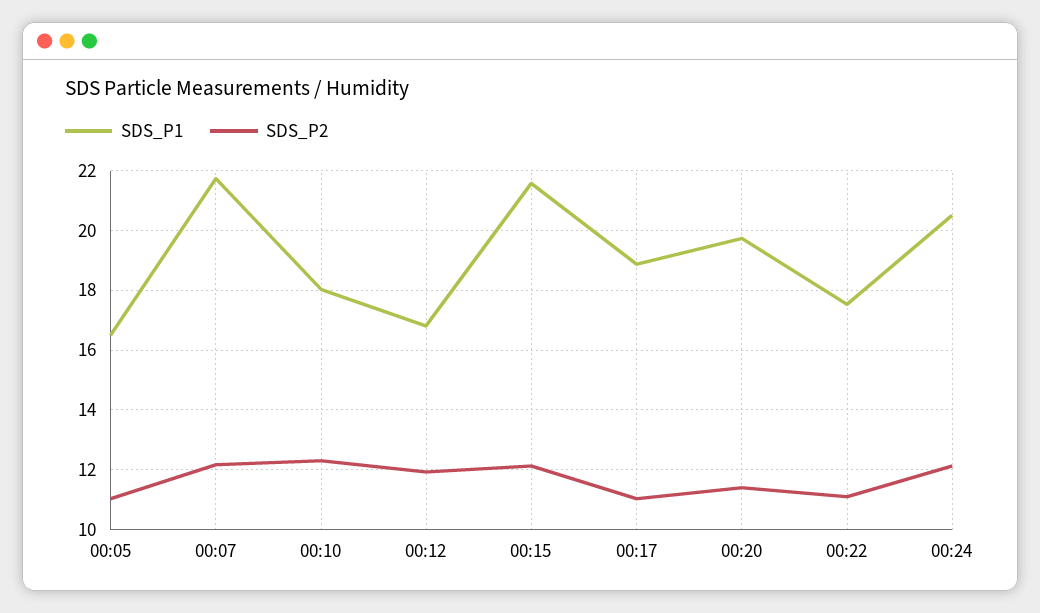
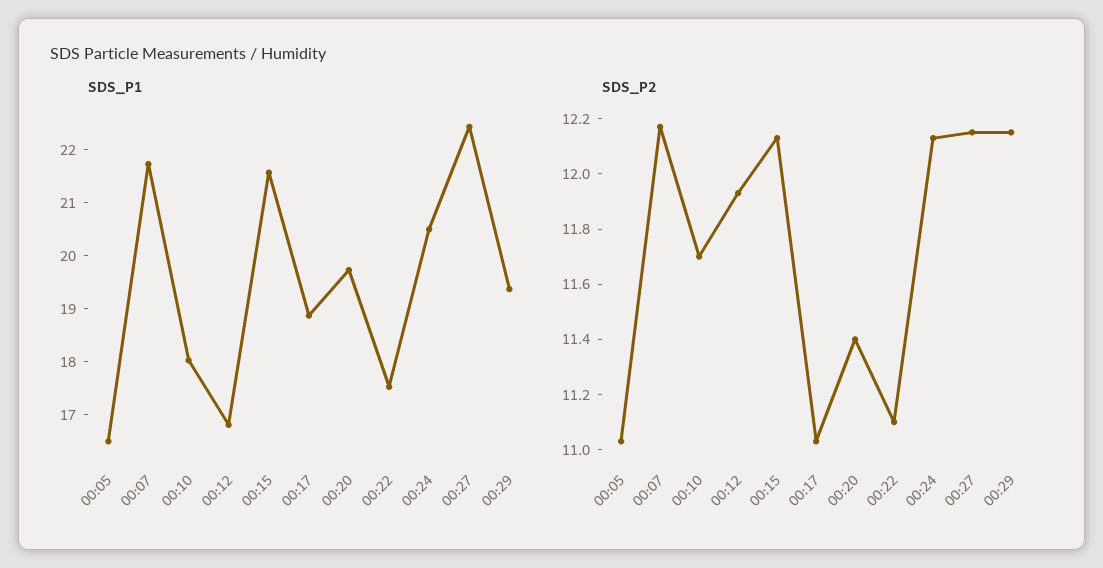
SDS_P2, 00:10: 12.25 -> 11.7
SDS_P1, 00:27: none -> 22.4
SDS_P1, 00:29: none -> 19.4
SDS_P2, 00:27: none -> 12.15
SDS_P2, 00:29: none -> 12.15

